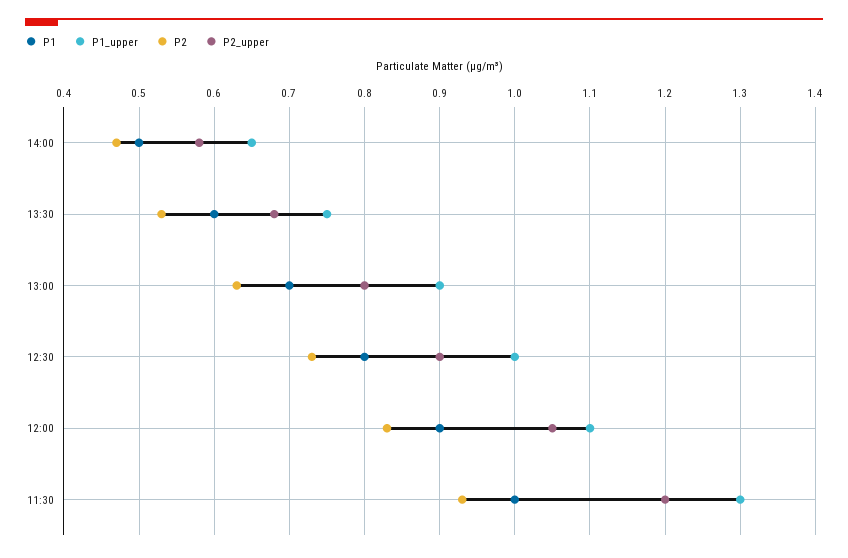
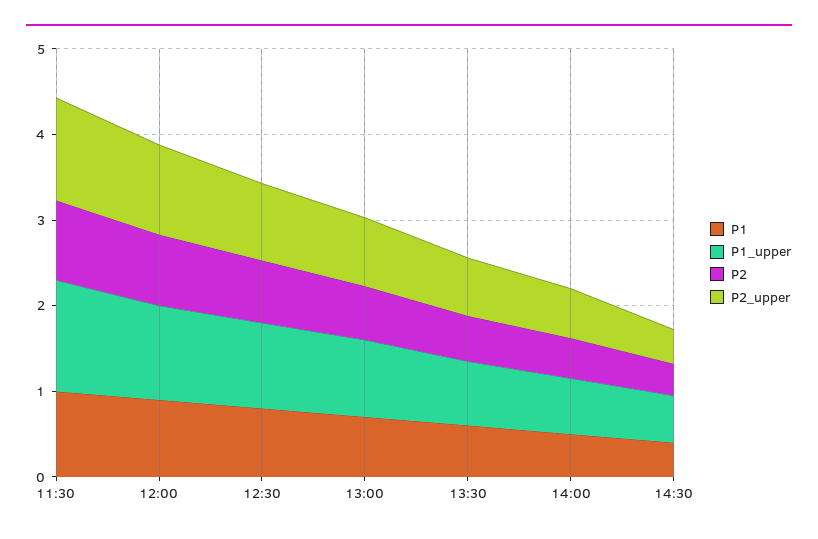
P1, 14:30: none -> 0.4
P1_upper, 14:30: none -> 0.6
P2, 14:30: none -> 0.4
P2_upper, 14:30: none -> 0.4

